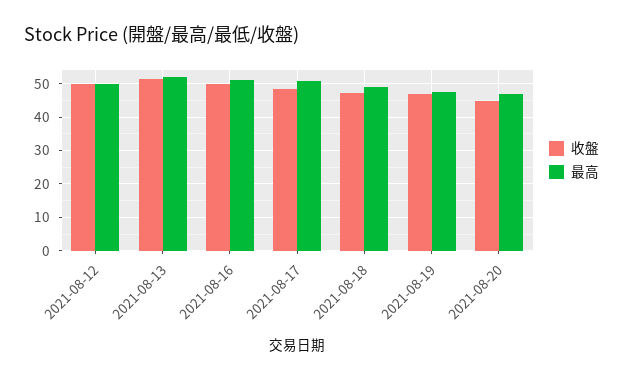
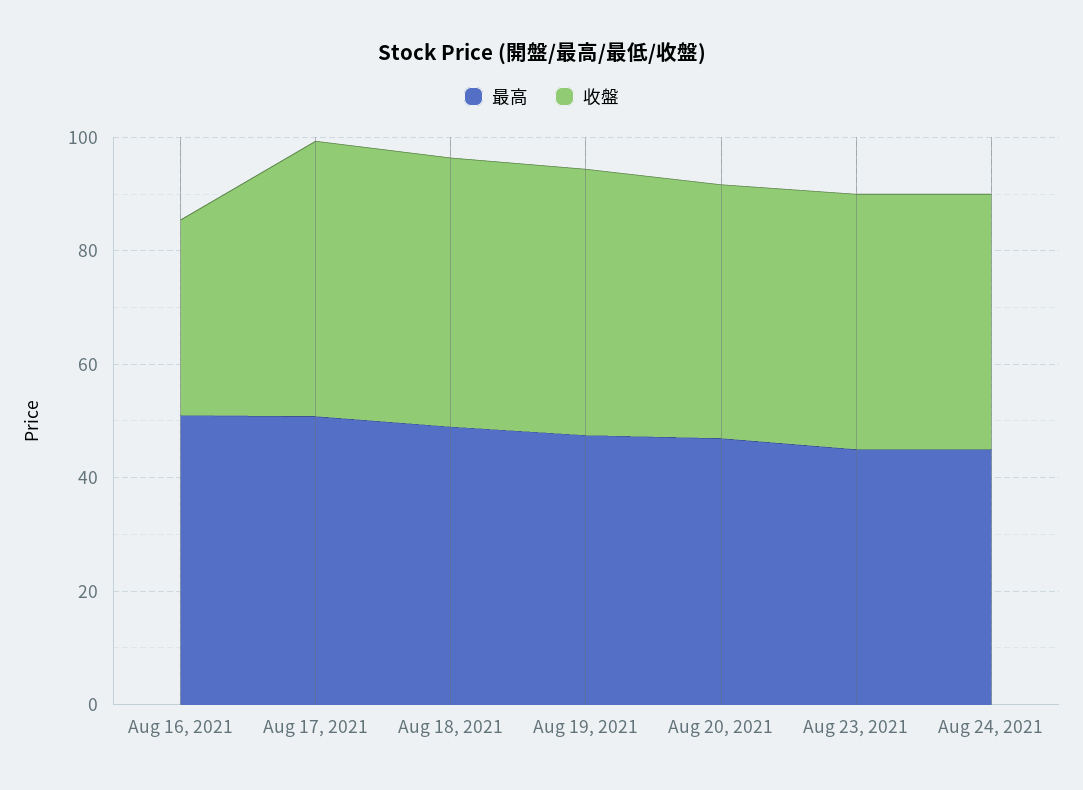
收盤, 2021-08-12: 50 -> none
最高, 2021-08-12: 50 -> none
收盤, 2021-08-13: 52 -> none
最高, 2021-08-13: 52 -> none
收盤, 2021-08-16: 50 -> 35
最高, Aug 23, 2021: none -> 45
收盤, Aug 23, 2021: none -> 45
最高, Aug 24, 2021: none -> 45
收盤, Aug 24, 2021: none -> 45

